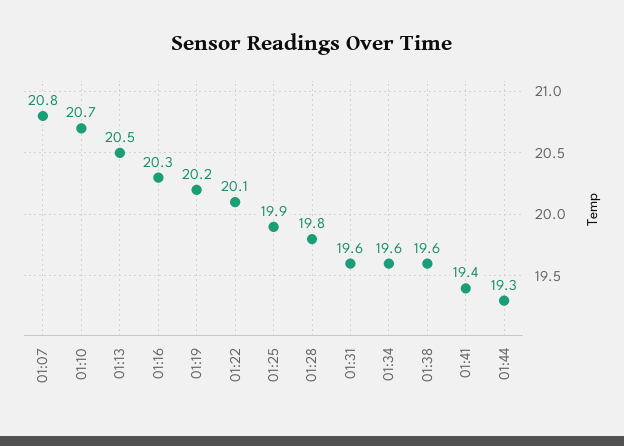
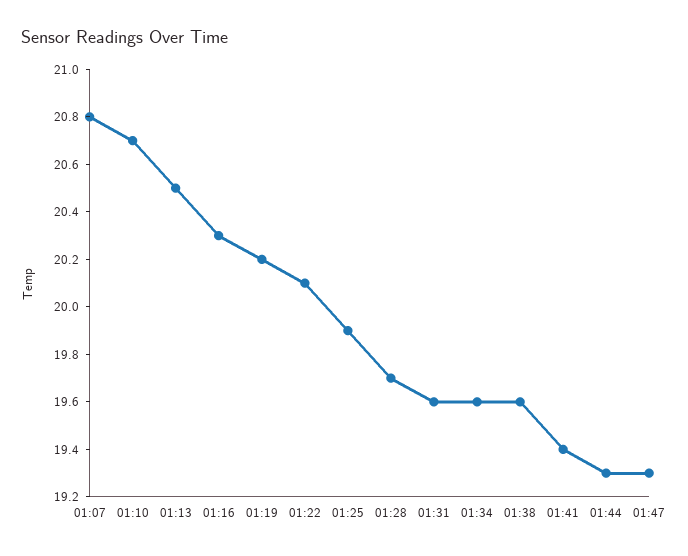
01:28: 19.8 -> 19.7
01:47: none -> 19.3

